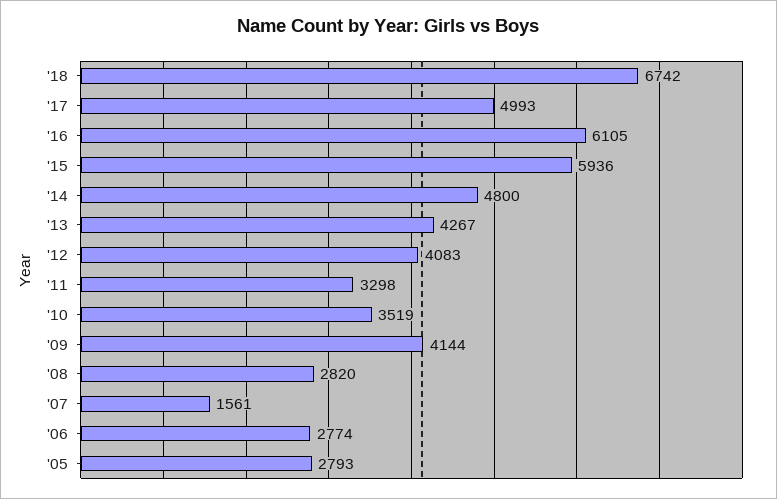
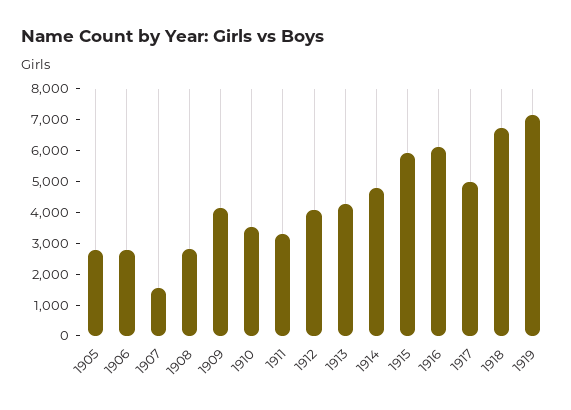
1919: none -> 7000

